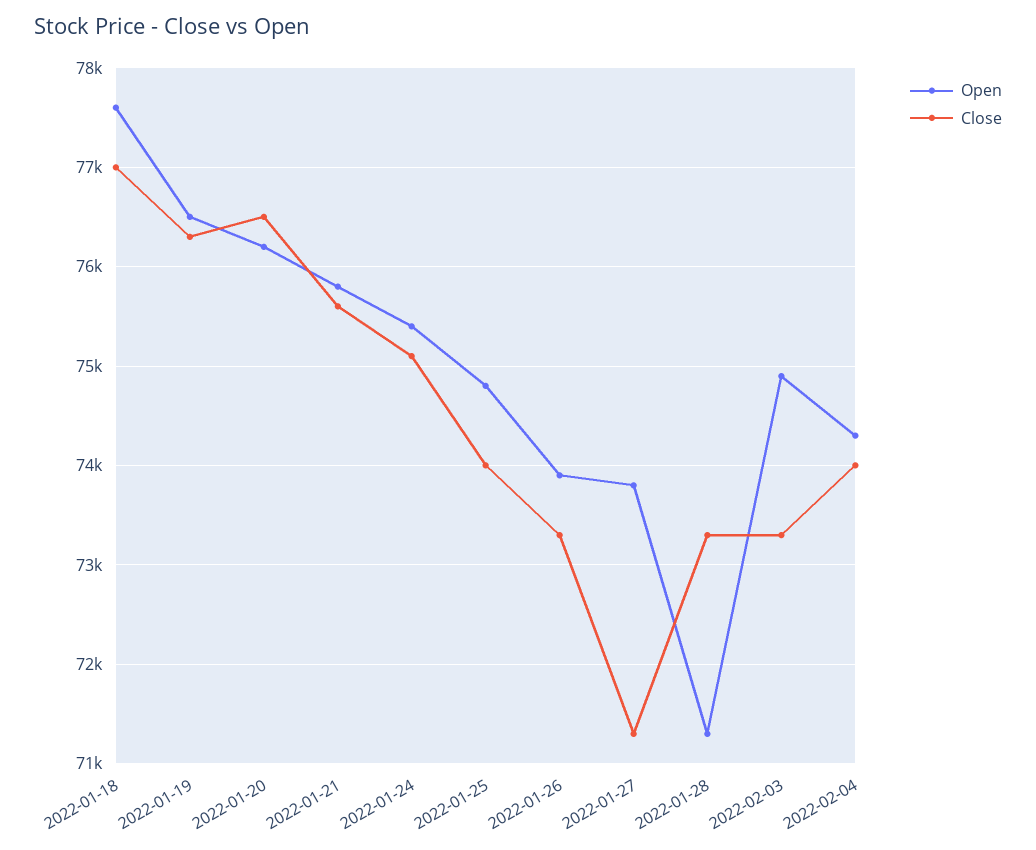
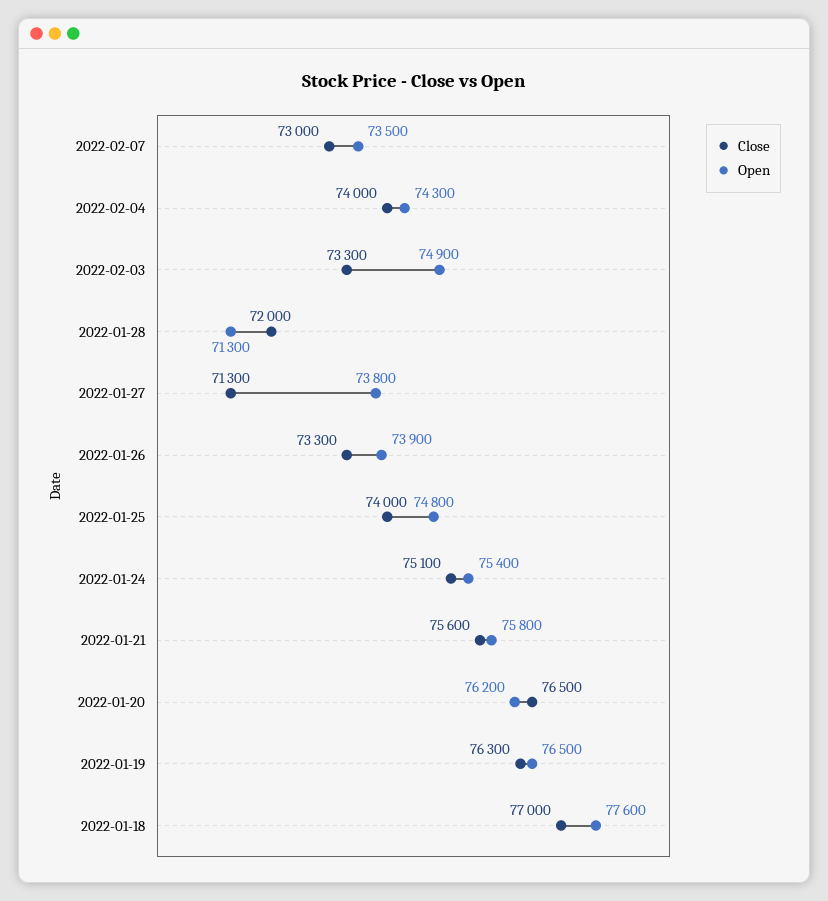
Close, 2022-01-28: 73300 -> 72000
Close, 2022-02-07: none -> 73000
Open, 2022-02-07: none -> 73500

